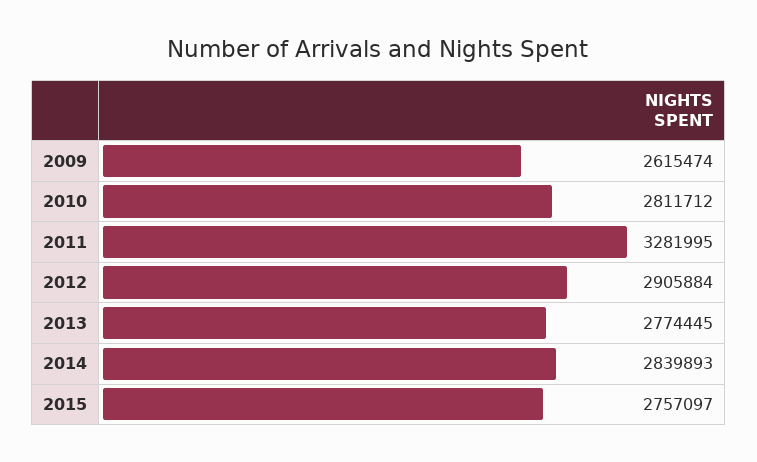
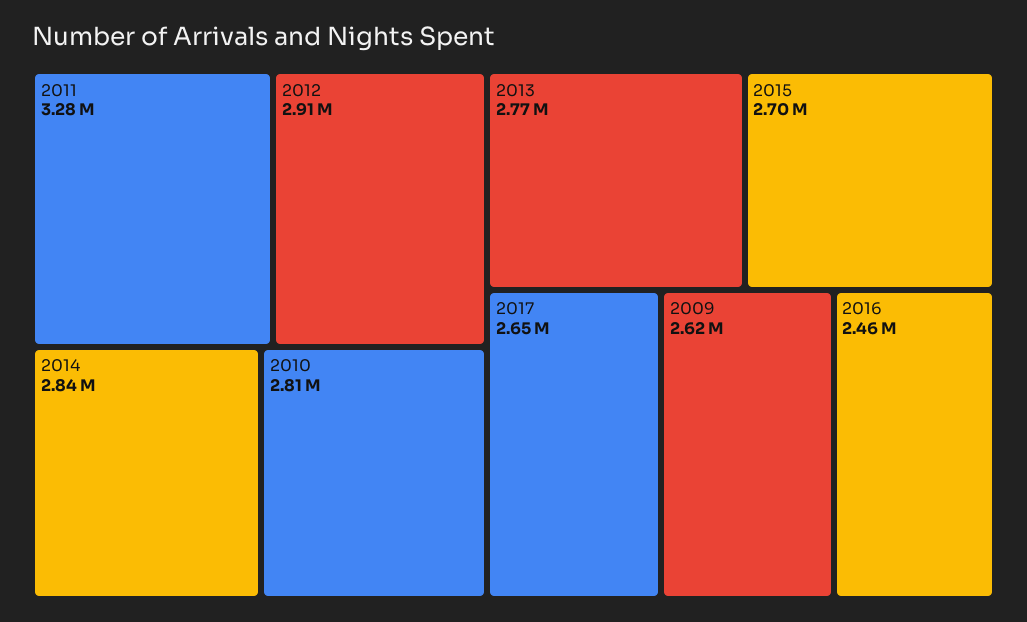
2015: 2757097 -> 2700000
2017: none -> 2650000
2016: none -> 2460000

